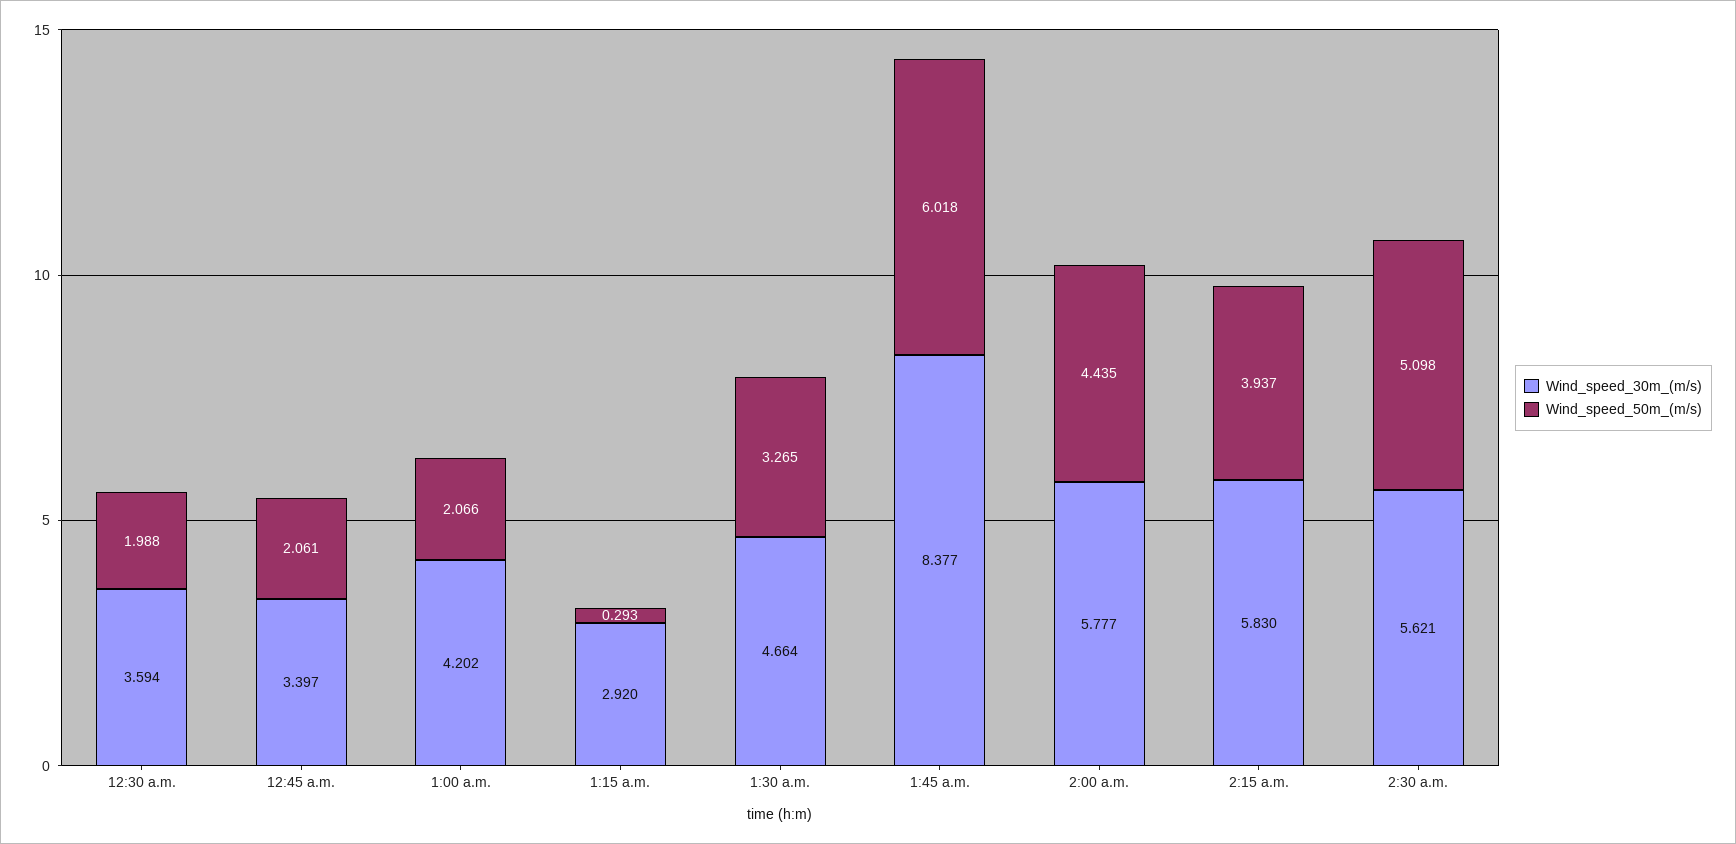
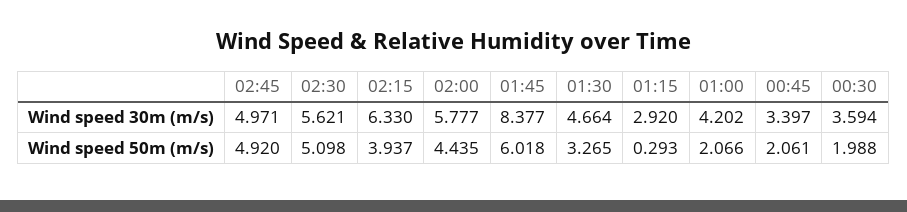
Wind_speed_30m_(m/s), 2:15 a.m.: 5.83 -> 6.33
Wind_speed_30m_(m/s), 02:45: none -> 4.971
Wind_speed_50m_(m/s), 02:45: none -> 4.92

